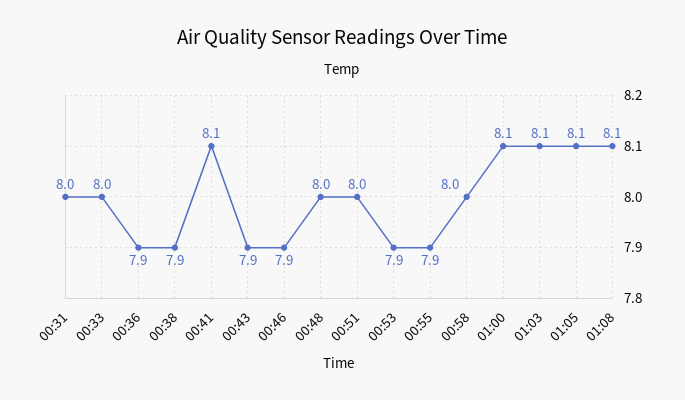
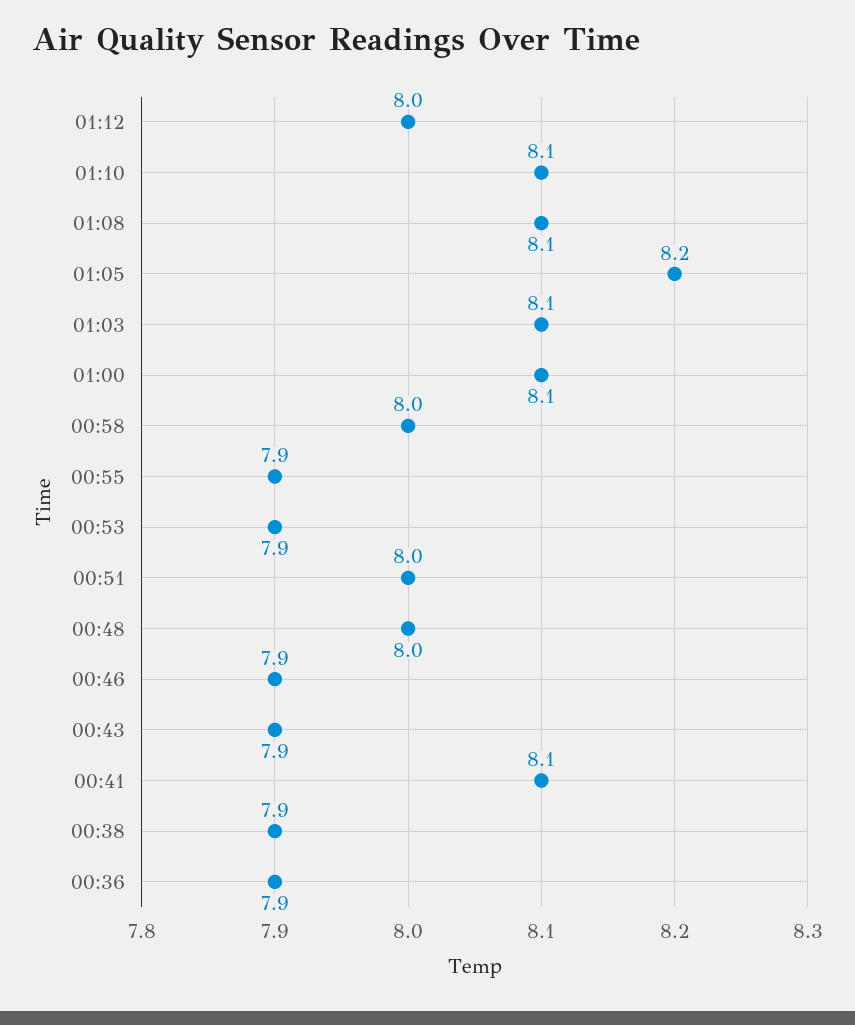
00:31: 8 -> none
00:33: 8 -> none
01:05: 8.1 -> 8.2
01:12: none -> 8
01:10: none -> 8.1

